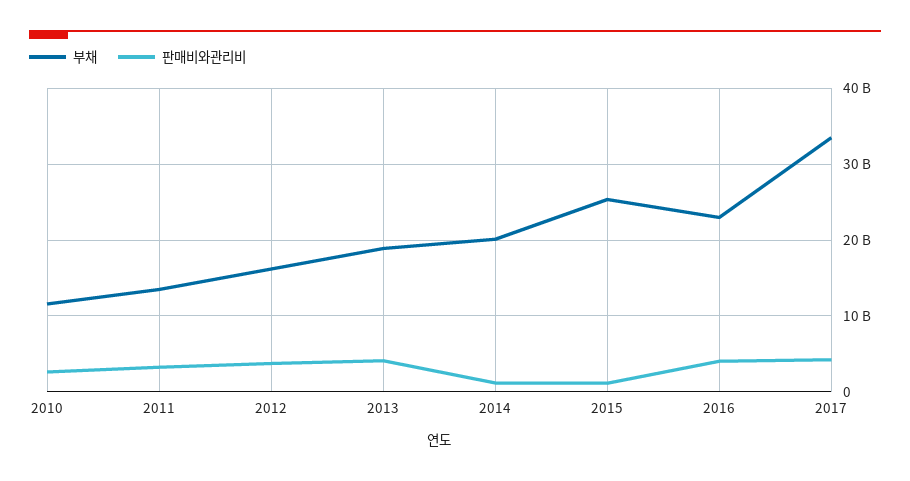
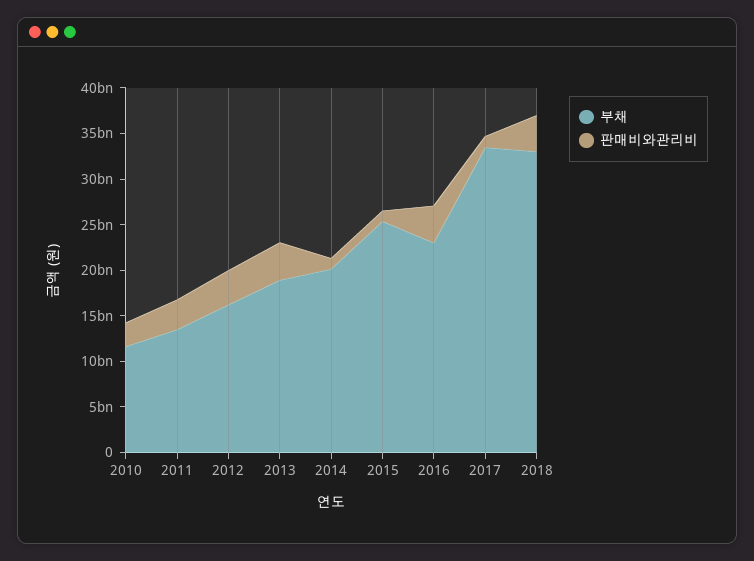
판매비와관리비, 2017: 4000000000 -> 1000000000
부채, 2018: none -> 33000000000
판매비와관리비, 2018: none -> 4000000000

